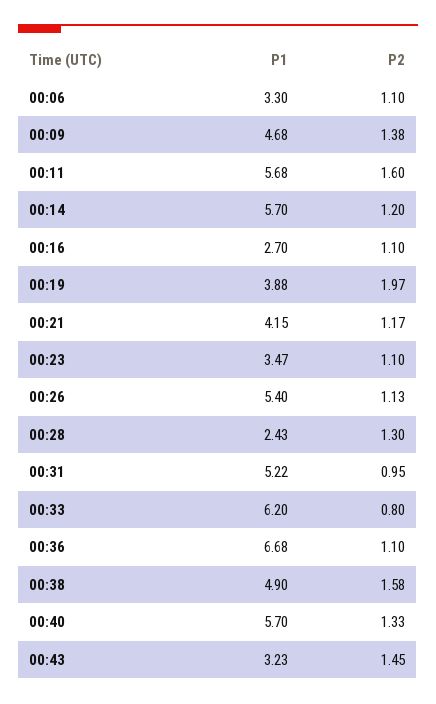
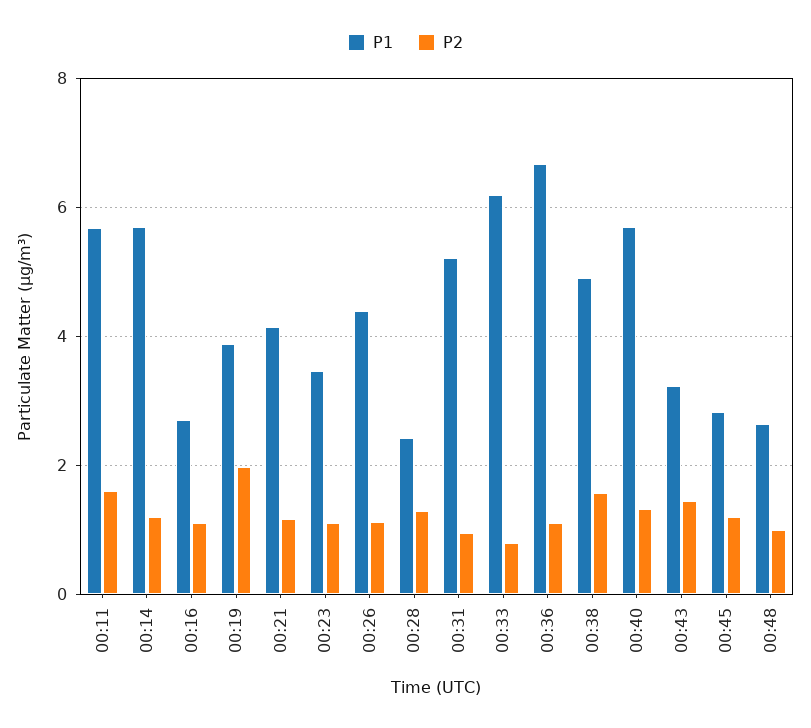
P1, 00:06: 3.3 -> none
P2, 00:06: 1.1 -> none
P1, 00:09: 4.68 -> none
P2, 00:09: 1.38 -> none
P1, 00:26: 5.4 -> 4.4
P1, 00:45: none -> 2.8
P2, 00:45: none -> 1.2
P1, 00:48: none -> 2.6
P2, 00:48: none -> 1

